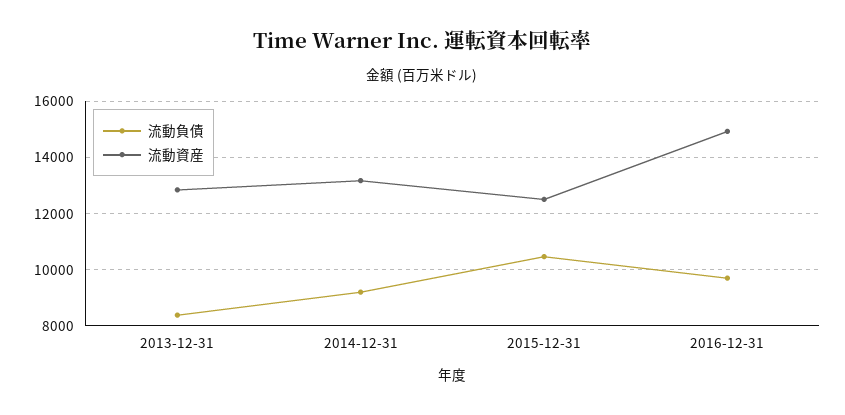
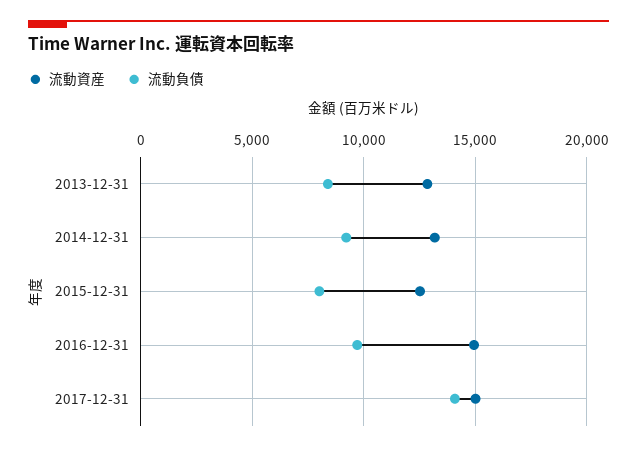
流動負債, 2015-12-31: 10500 -> 8000
流動資産, 2017-12-31: none -> 15000
流動負債, 2017-12-31: none -> 14000

